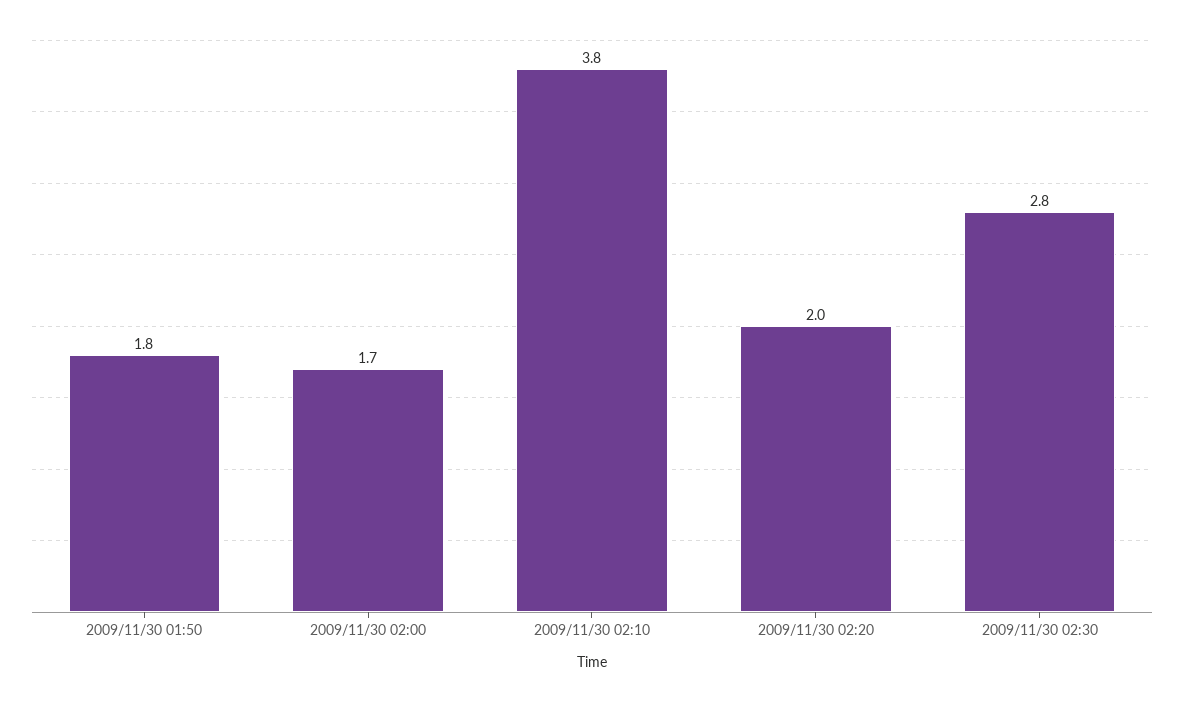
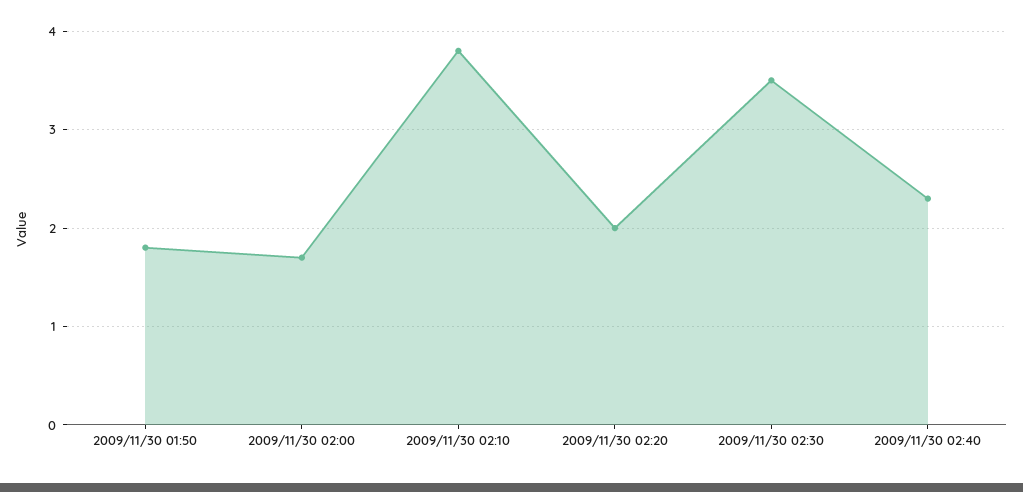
2009/11/30 02:30: 2.8 -> 3.5
2009/11/30 02:40: none -> 2.3

